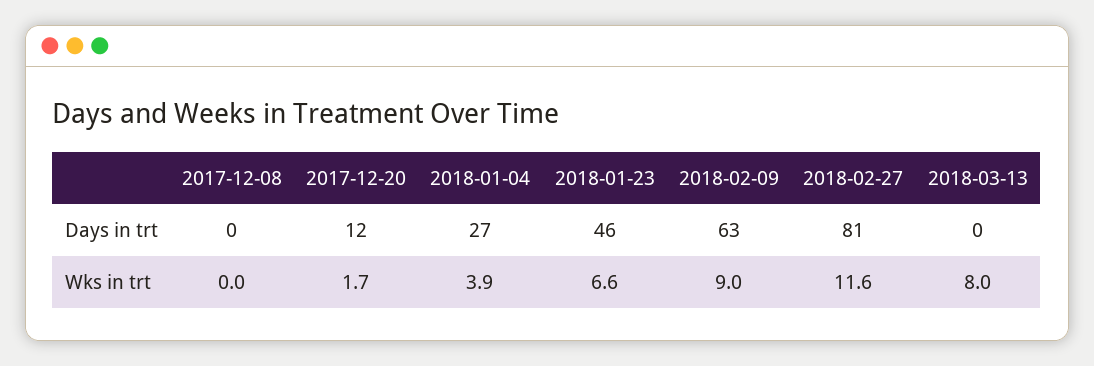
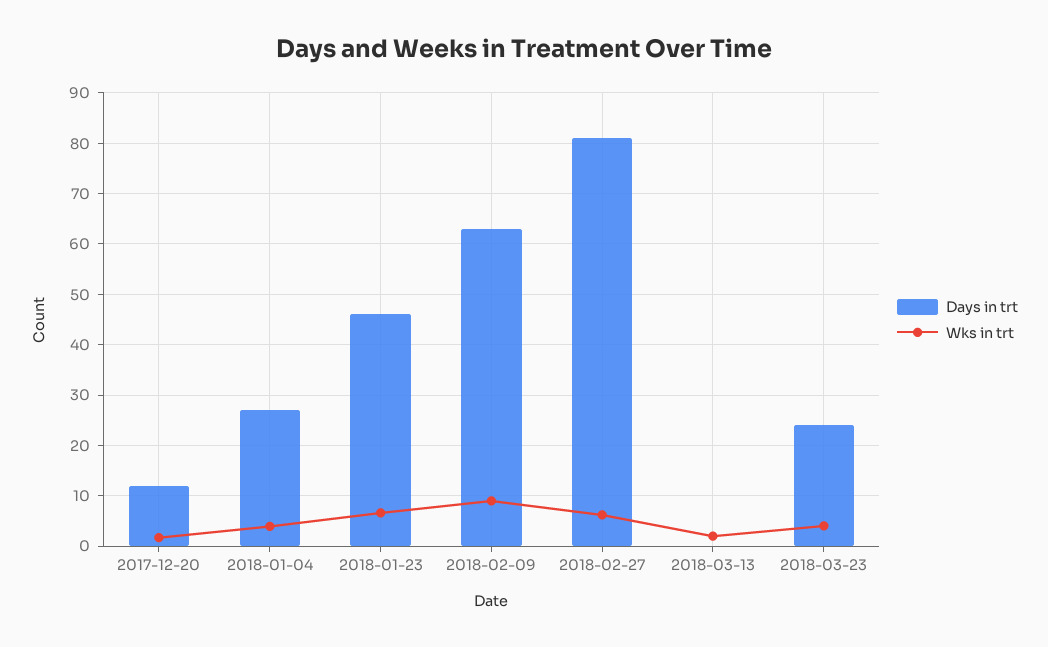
Days in trt, 2017-12-08: 0 -> none
Wks in trt, 2017-12-08: 0 -> none
Wks in trt, 2018-02-27: 11.6 -> 6
Wks in trt, 2018-03-13: 8 -> 2
Days in trt, 2018-03-23: none -> 24
Wks in trt, 2018-03-23: none -> 4

